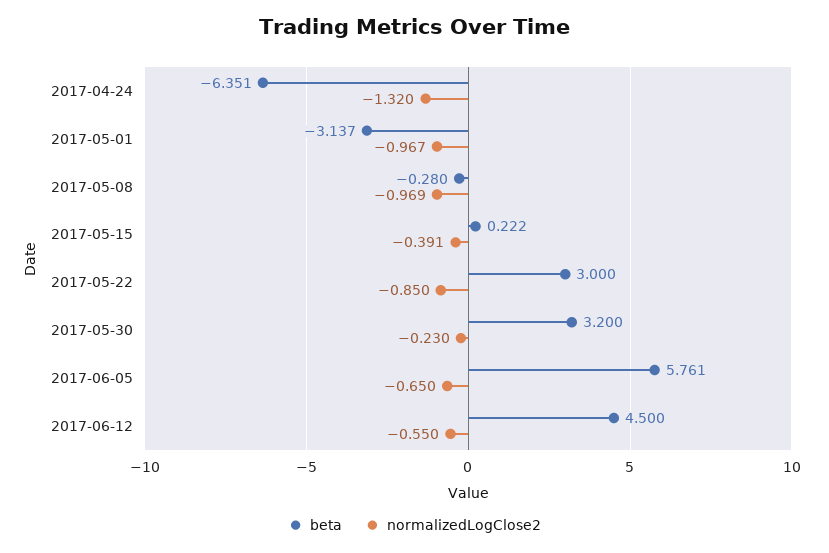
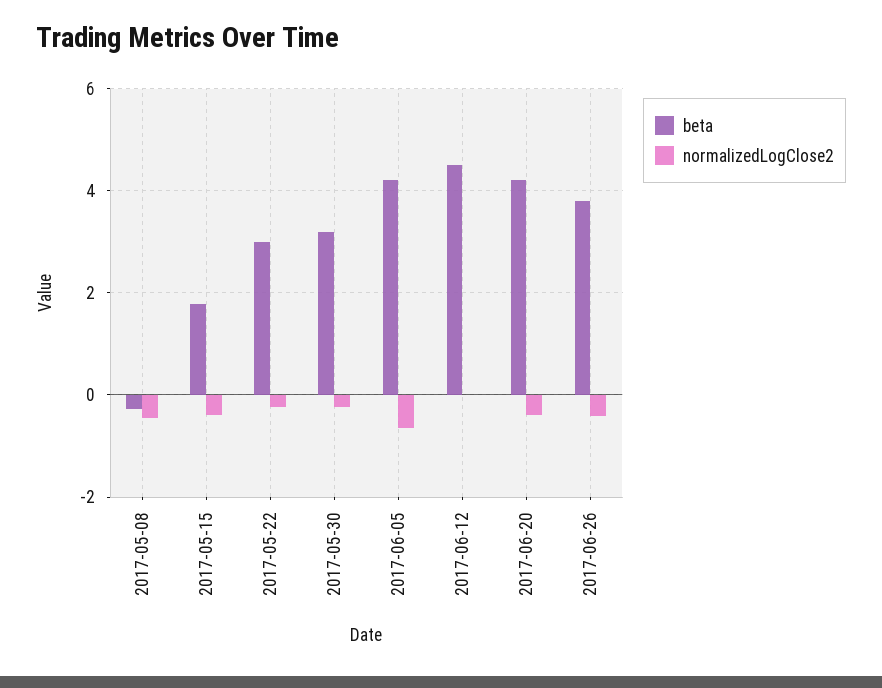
beta, 2017-04-24: -6.351 -> none
normalizedLogClose2, 2017-04-24: -1.32 -> none
beta, 2017-05-01: -3.137 -> none
normalizedLogClose2, 2017-05-01: -0.967 -> none
normalizedLogClose2, 2017-05-08: -0.969 -> -0.4
beta, 2017-05-15: 0.222 -> 1.8
normalizedLogClose2, 2017-05-22: -0.85 -> -0.2
beta, 2017-06-05: 5.761 -> 4.2
normalizedLogClose2, 2017-06-12: -0.55 -> 0
beta, 2017-06-20: none -> 4.2
normalizedLogClose2, 2017-06-20: none -> -0.4
beta, 2017-06-26: none -> 3.8
normalizedLogClose2, 2017-06-26: none -> -0.4

